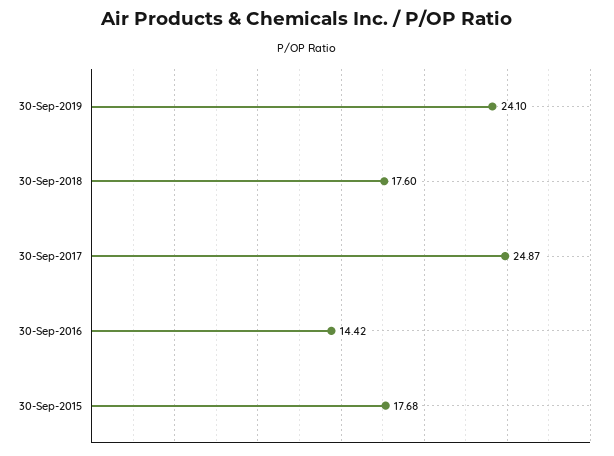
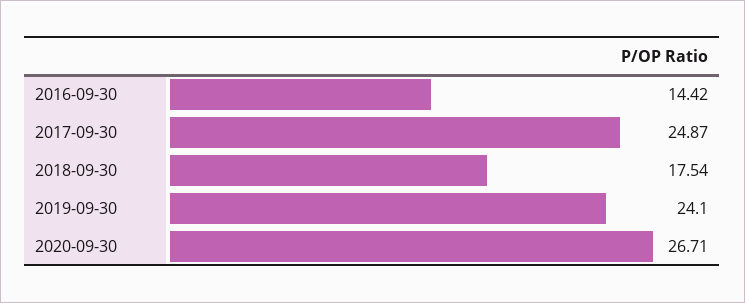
30-Sep-2018: 17.6 -> 17.54
30-Sep-2015: 17.68 -> none
2020-09-30: none -> 26.71

